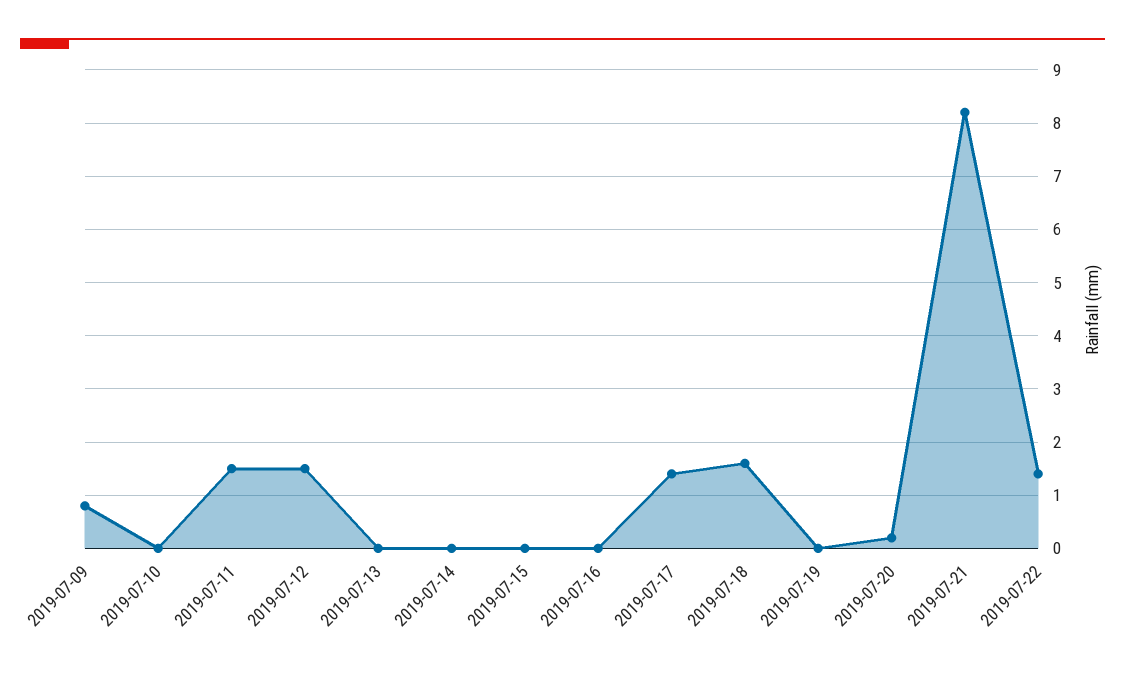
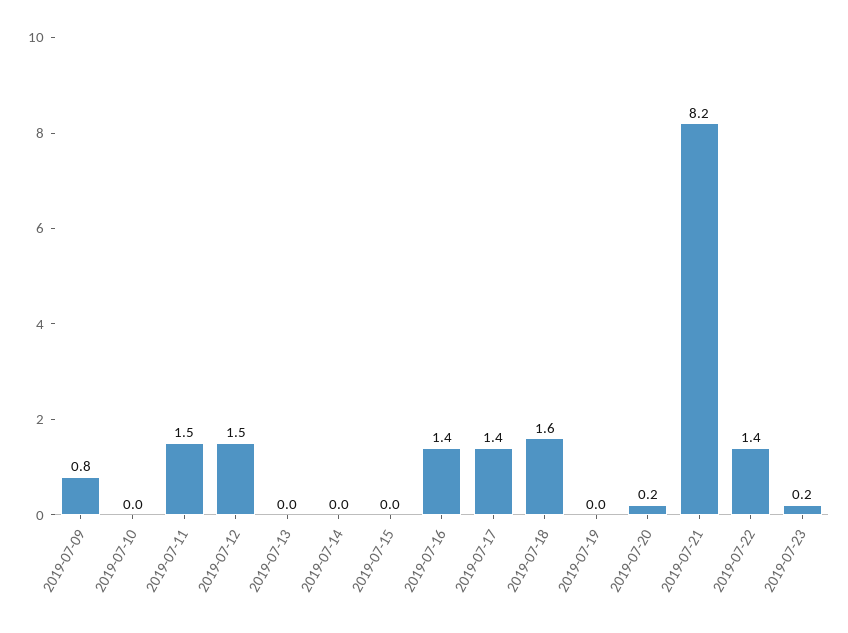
2019-07-16: 0 -> 1.4
2019-07-23: none -> 0.2

